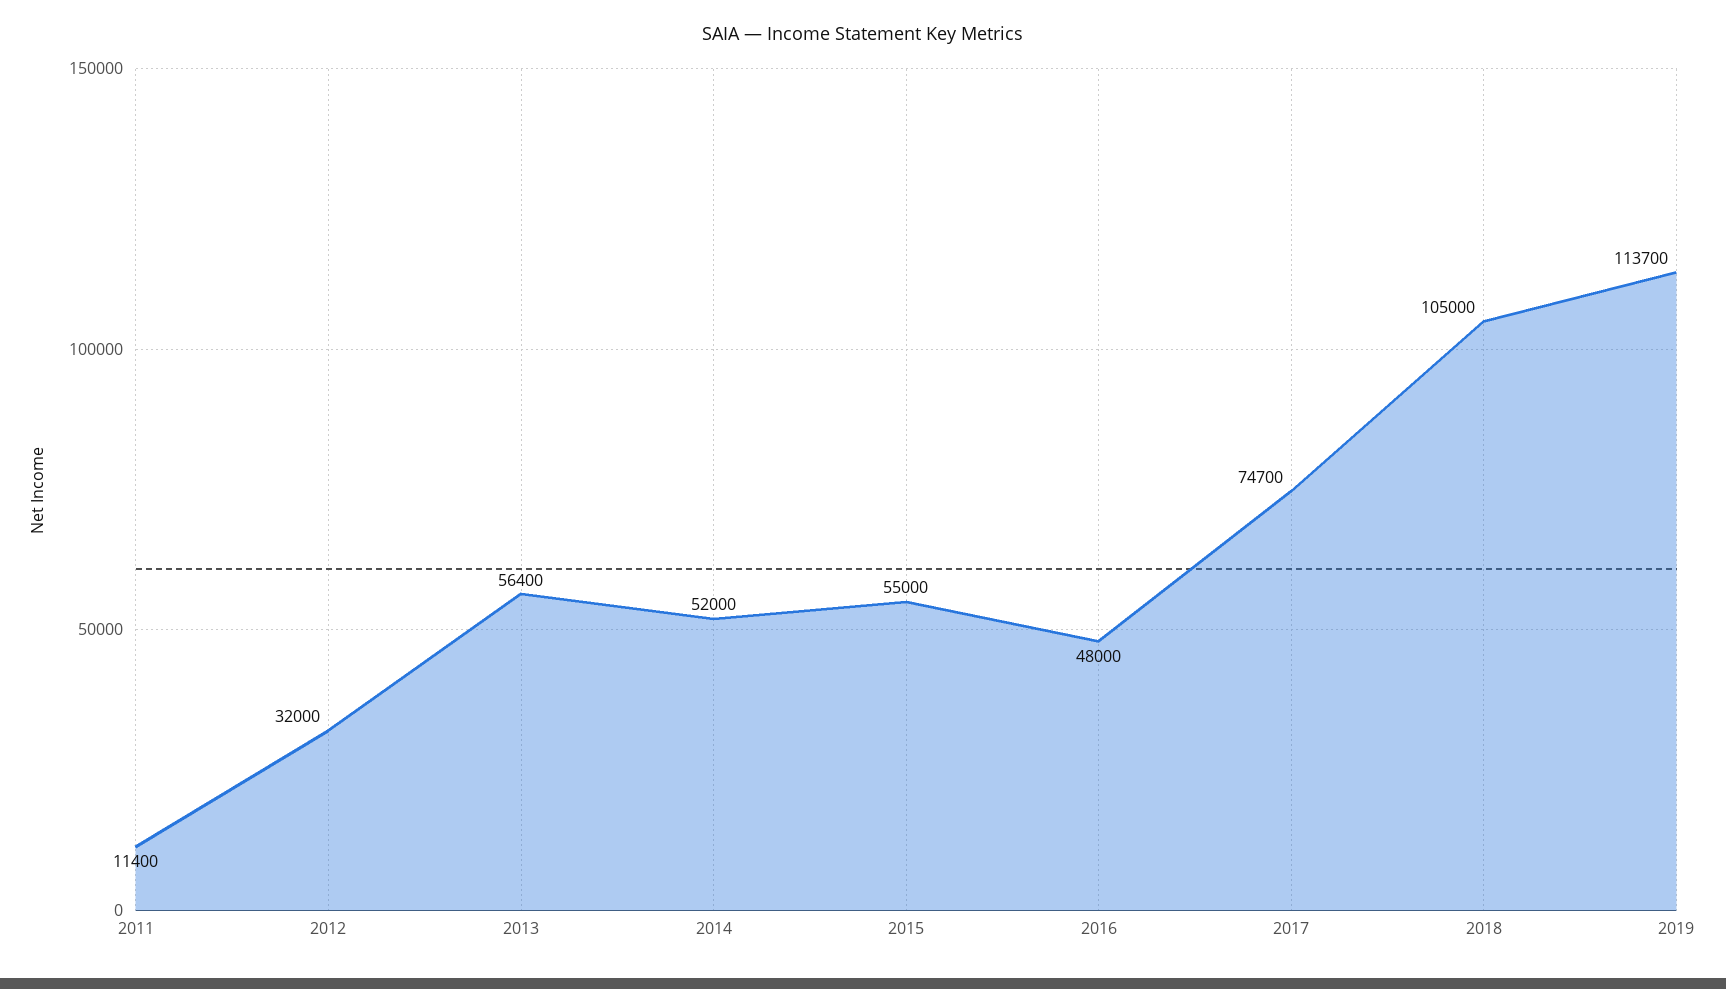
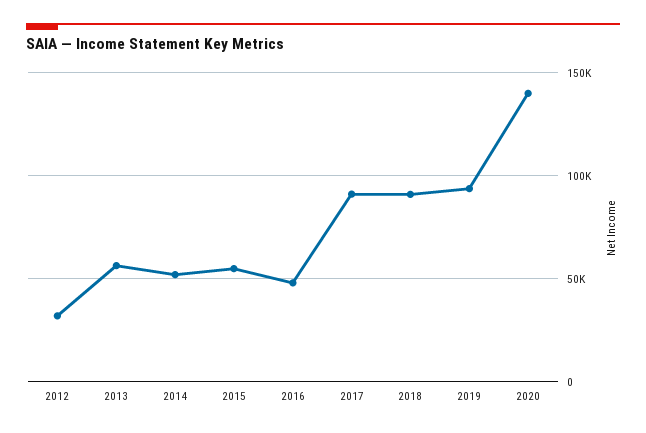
2011: 11400 -> none
2017: 74700 -> 90000
2018: 105000 -> 90000
2019: 113700 -> 95000
2020: none -> 140000

